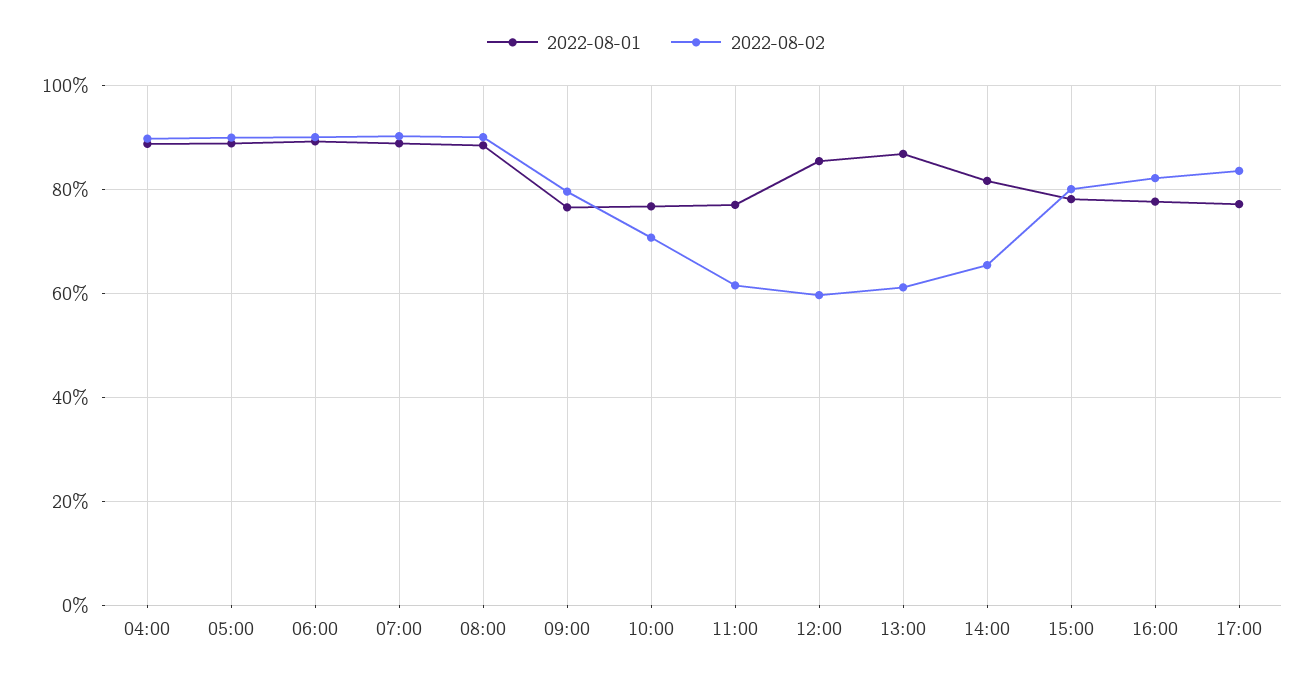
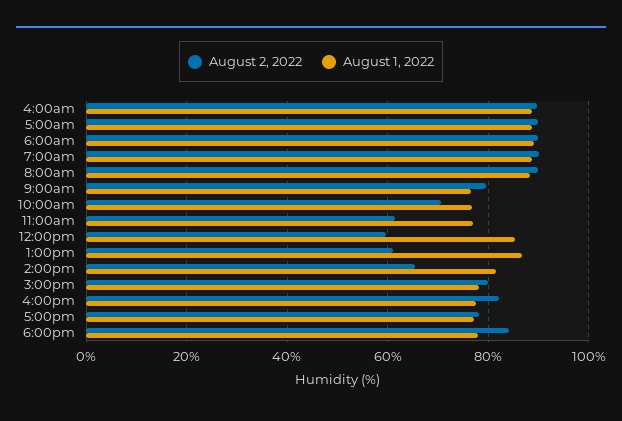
2022-08-02, 17:00: 84 -> 78
2022-08-02, 6:00pm: none -> 84
2022-08-01, 6:00pm: none -> 78

